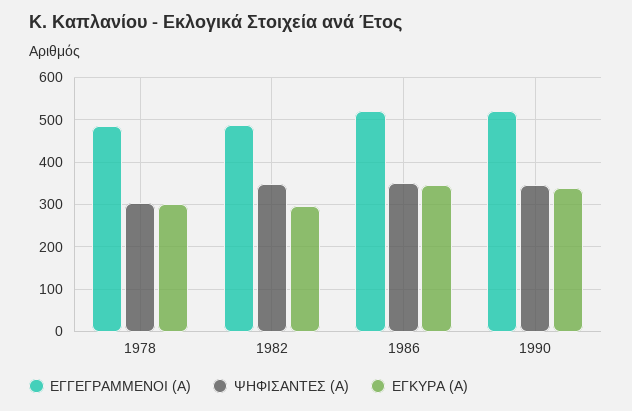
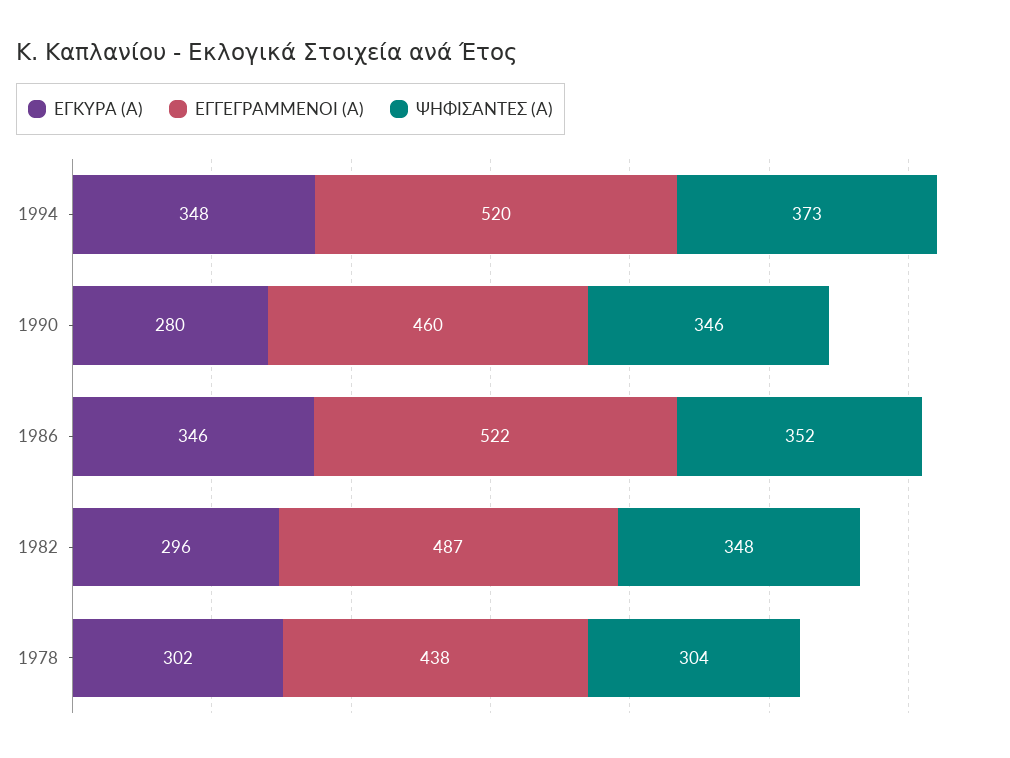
ΕΓΓΕΓΡΑΜΜΕΝΟΙ (Α), 1978: 480 -> 438
ΕΓΓΕΓΡΑΜΜΕΝΟΙ (Α), 1990: 520 -> 460
ΕΓΚΥΡΑ (Α), 1990: 340 -> 280
ΕΓΚΥΡΑ (Α), 1994: none -> 348
ΕΓΓΕΓΡΑΜΜΕΝΟΙ (Α), 1994: none -> 520
ΨΗΦΙΣΑΝΤΕΣ (Α), 1994: none -> 373

